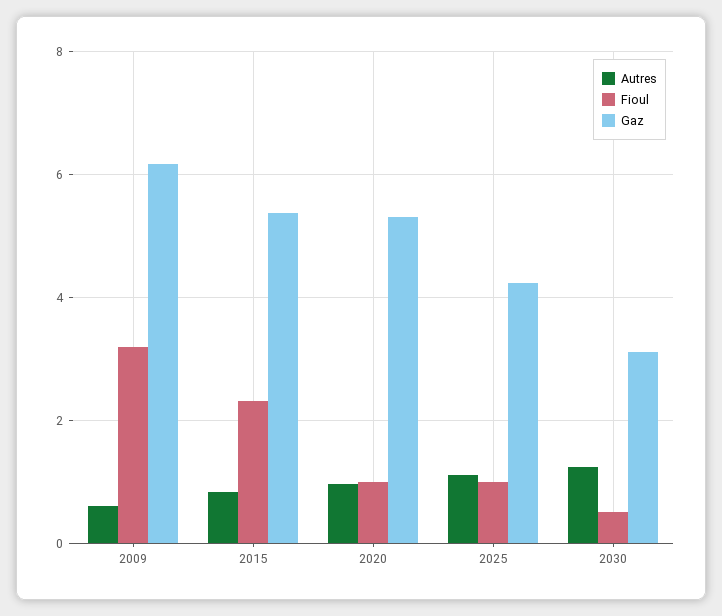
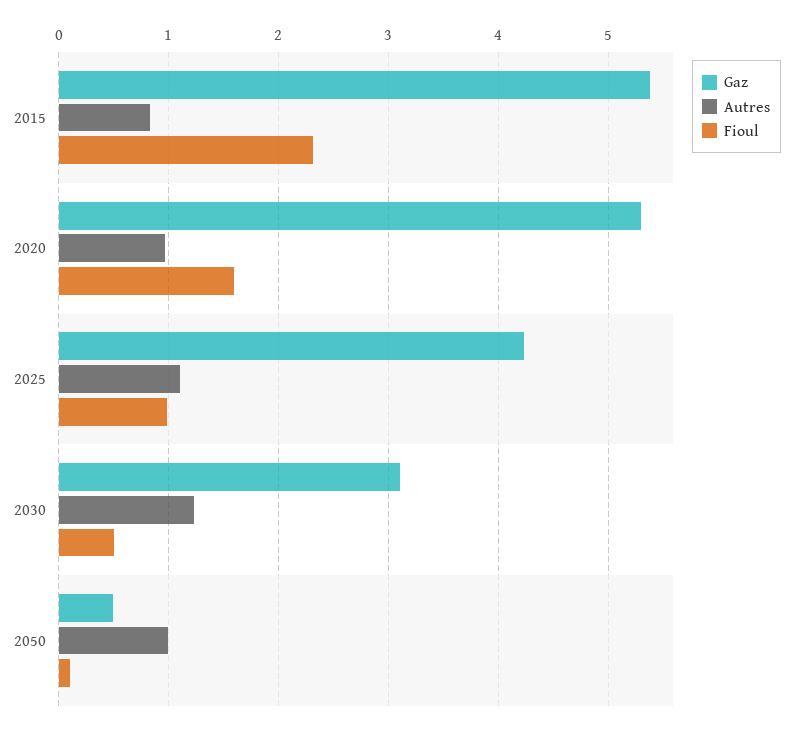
Autres, 2009: 0.6 -> none
Fioul, 2009: 3.2 -> none
Gaz, 2009: 6.2 -> none
Fioul, 2020: 1 -> 1.6
Gaz, 2050: none -> 0.5
Autres, 2050: none -> 1
Fioul, 2050: none -> 0.1

